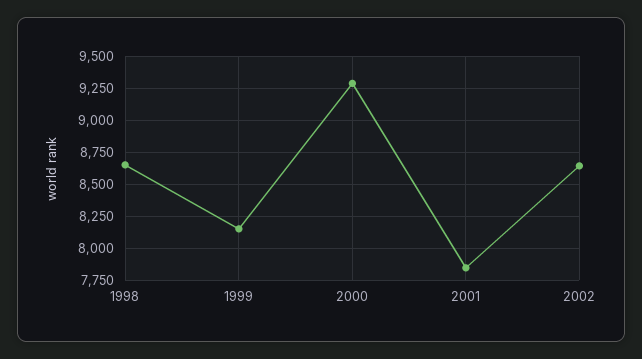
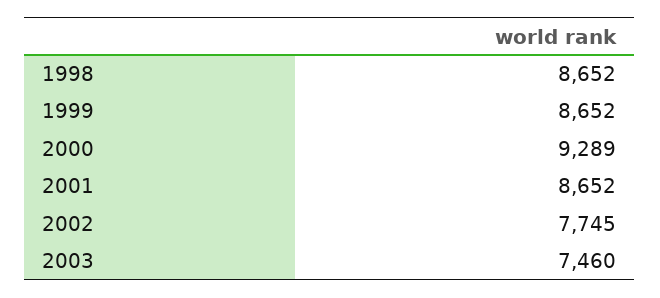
1999: 8150 -> 8652
2001: 7850 -> 8652
2002: 8650 -> 7745
2003: none -> 7460

